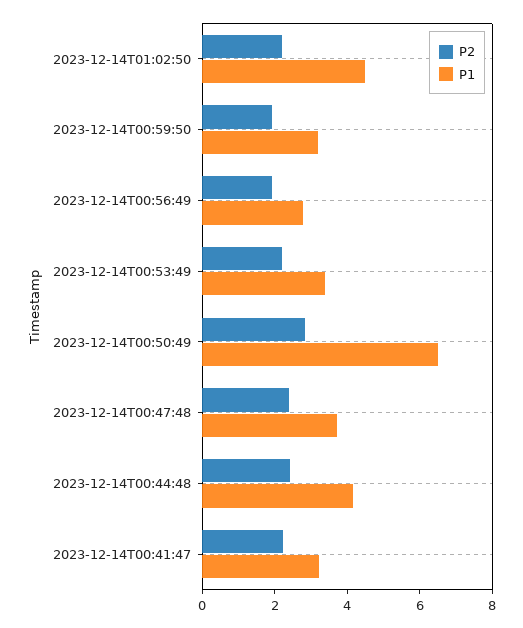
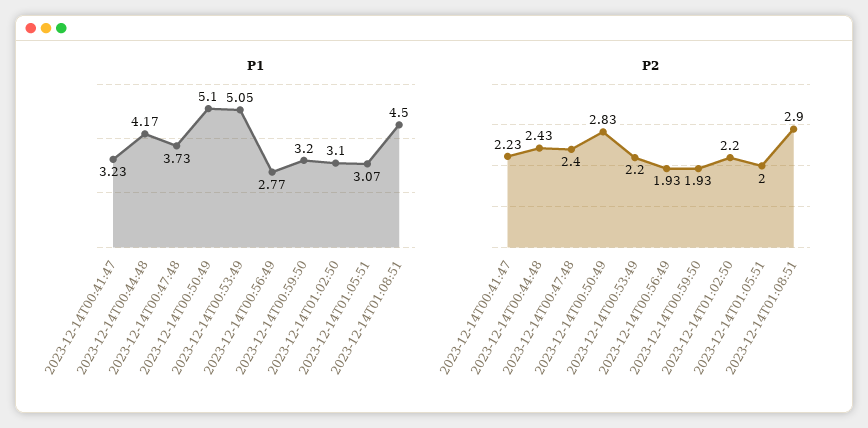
P1, 2023-12-14T01:02:50: 4.5 -> 3.1
P1, 2023-12-14T00:53:49: 3.5 -> 5.05
P1, 2023-12-14T00:50:49: 6.5 -> 5.1
P1, 2023-12-14T01:05:51: none -> 3.07
P1, 2023-12-14T01:08:51: none -> 4.5
P2, 2023-12-14T01:05:51: none -> 2
P2, 2023-12-14T01:08:51: none -> 2.9

